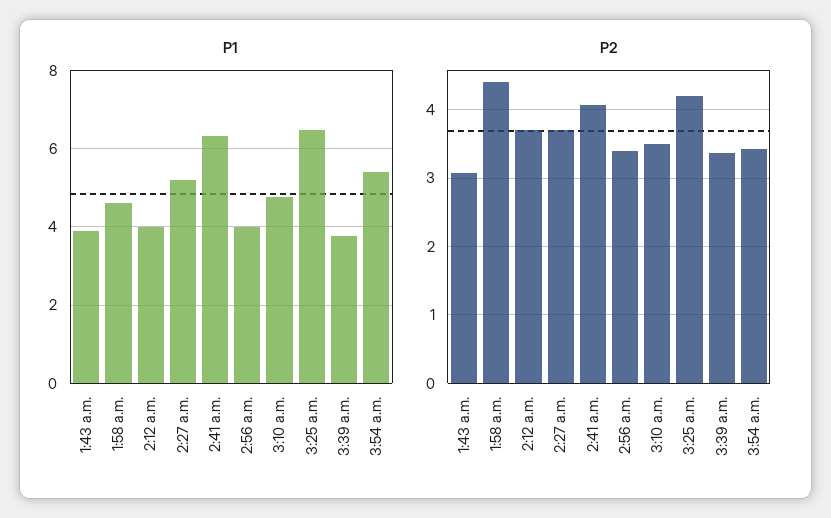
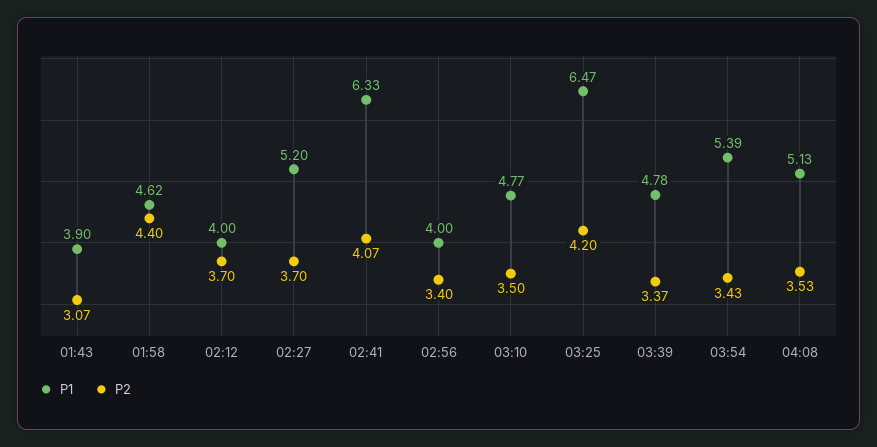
P1, 3:39 a.m.: 3.8 -> 4.78
P1, 04:08: none -> 5.13
P2, 04:08: none -> 3.53

